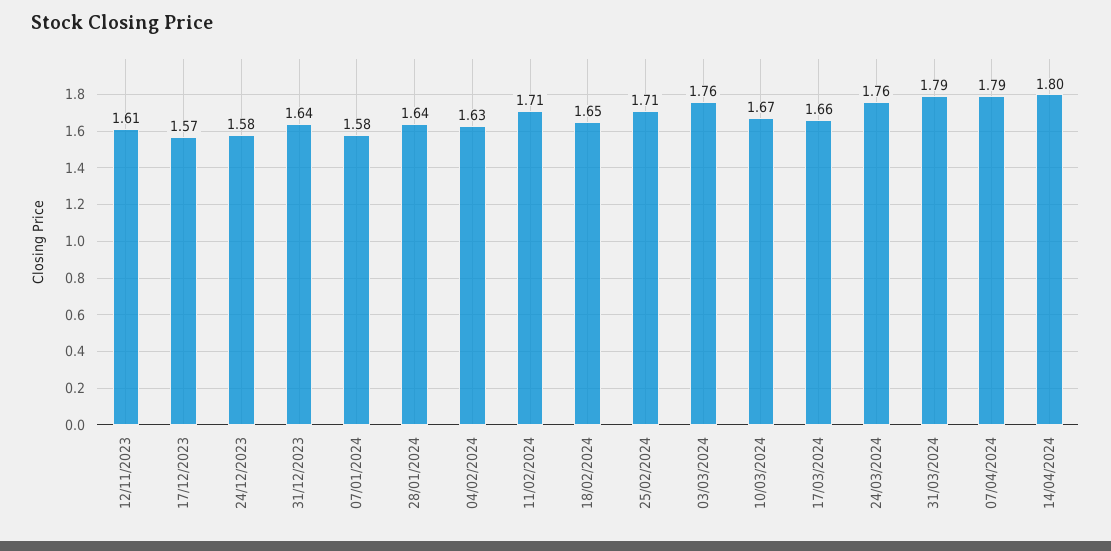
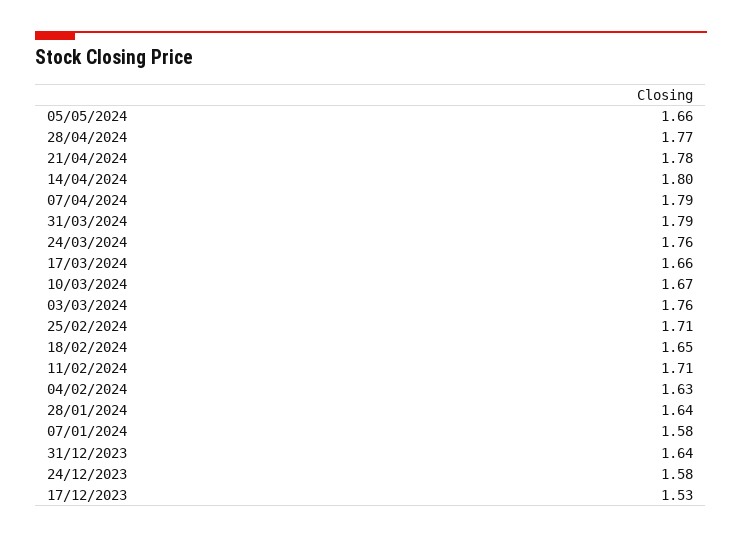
12/11/2023: 1.61 -> none
17/12/2023: 1.57 -> 1.53
05/05/2024: none -> 1.66
28/04/2024: none -> 1.77
21/04/2024: none -> 1.78

